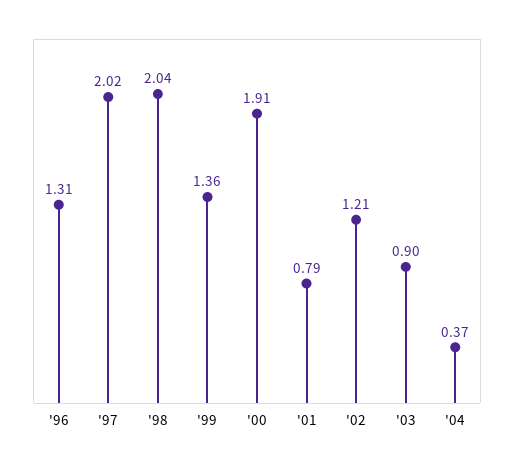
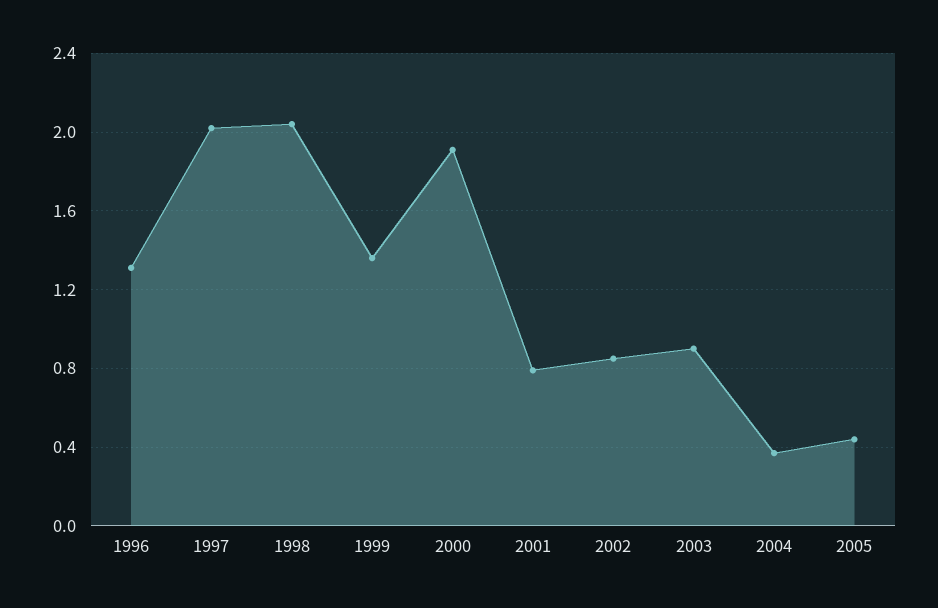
'02: 1.21 -> 0.85
2005: none -> 0.45

